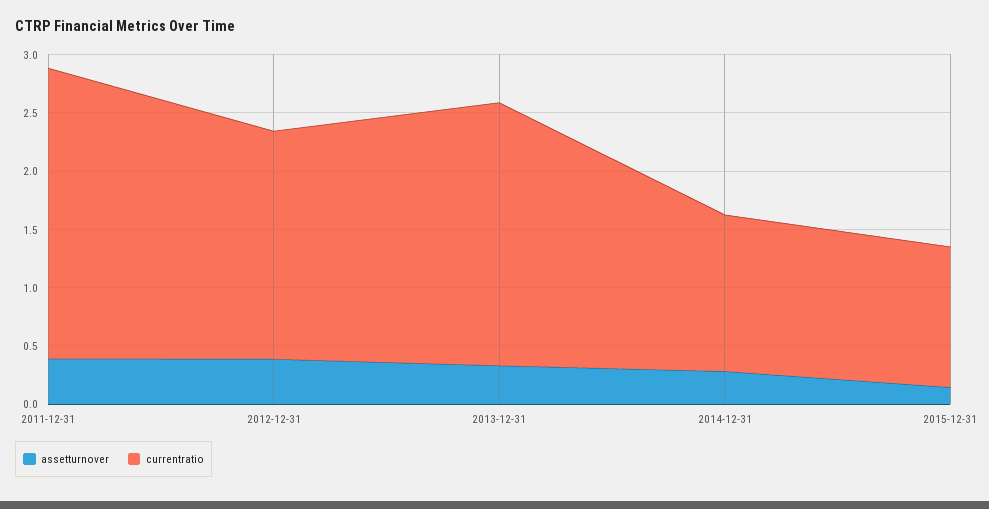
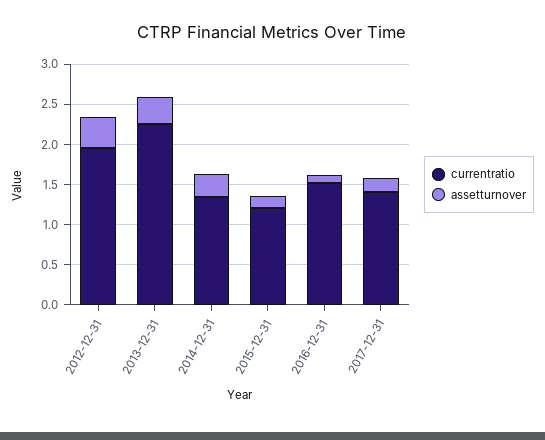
assetturnover, 2011-12-31: 0.4 -> none
currentratio, 2011-12-31: 2.5 -> none
currentratio, 2016-12-31: none -> 1.5
assetturnover, 2016-12-31: none -> 0.1
currentratio, 2017-12-31: none -> 1.4
assetturnover, 2017-12-31: none -> 0.2

